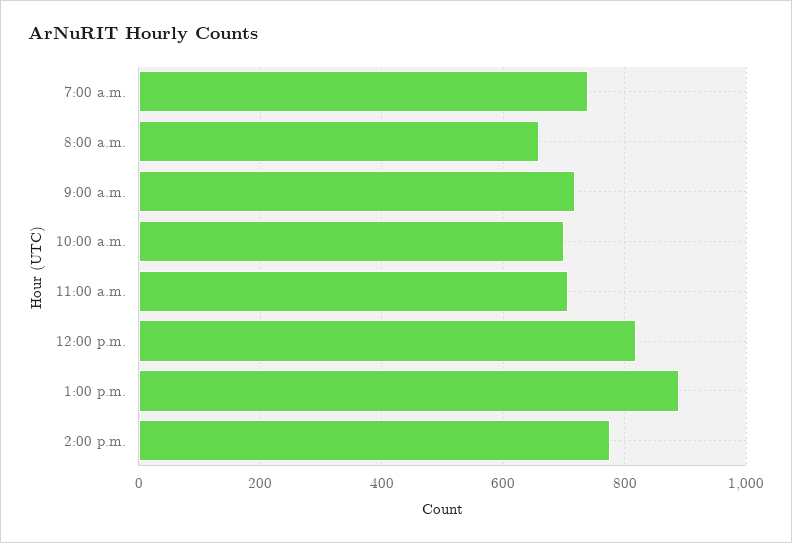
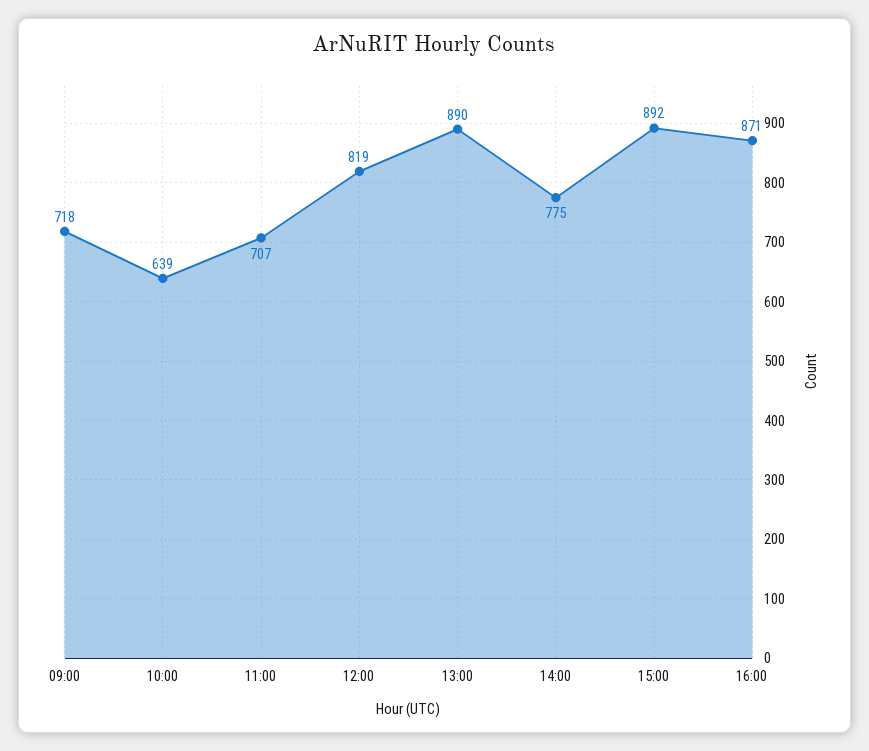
7:00 a.m.: 740 -> none
8:00 a.m.: 660 -> none
10:00 a.m.: 700 -> 639
15:00: none -> 892
16:00: none -> 871

